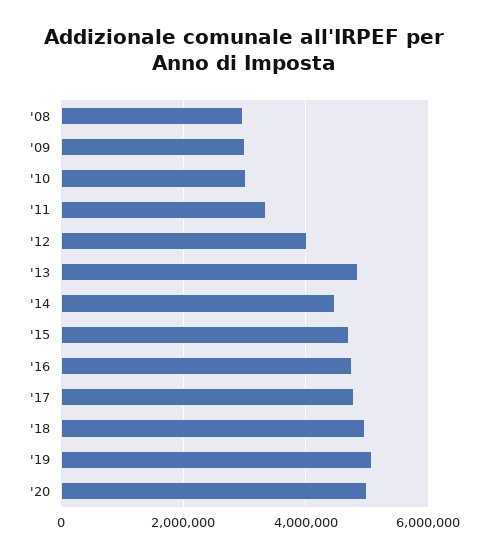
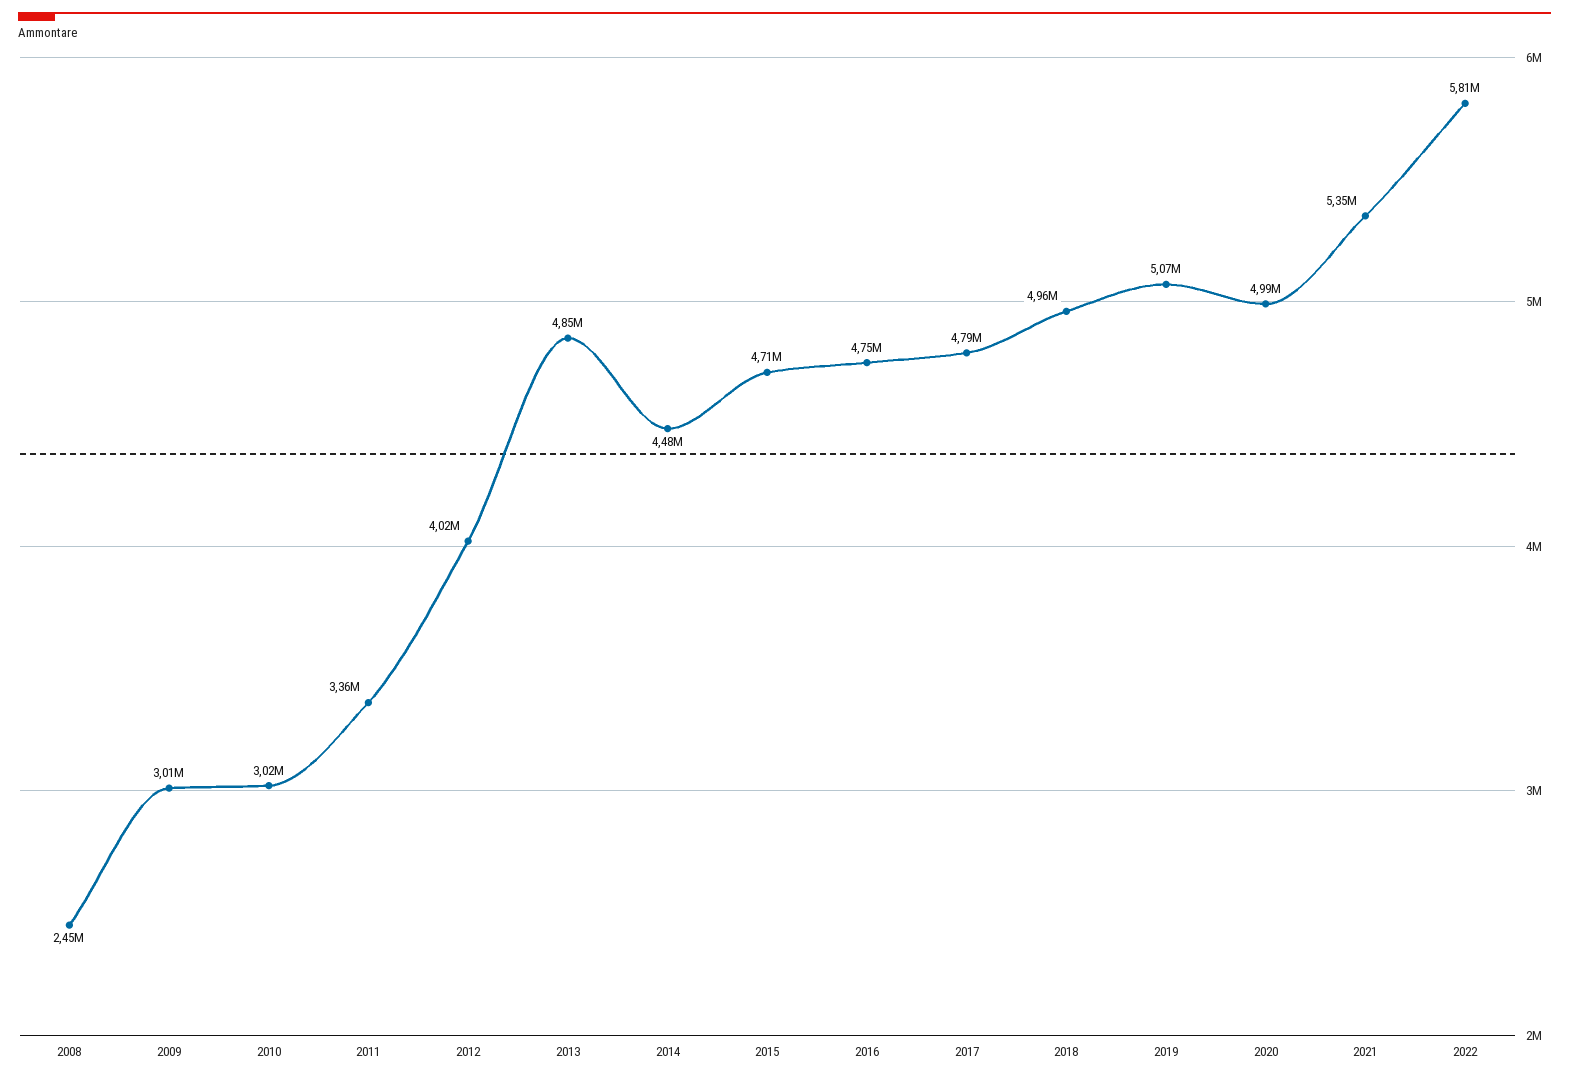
'08: 3000000 -> 2450000
2021: none -> 5350000
2022: none -> 5810000

